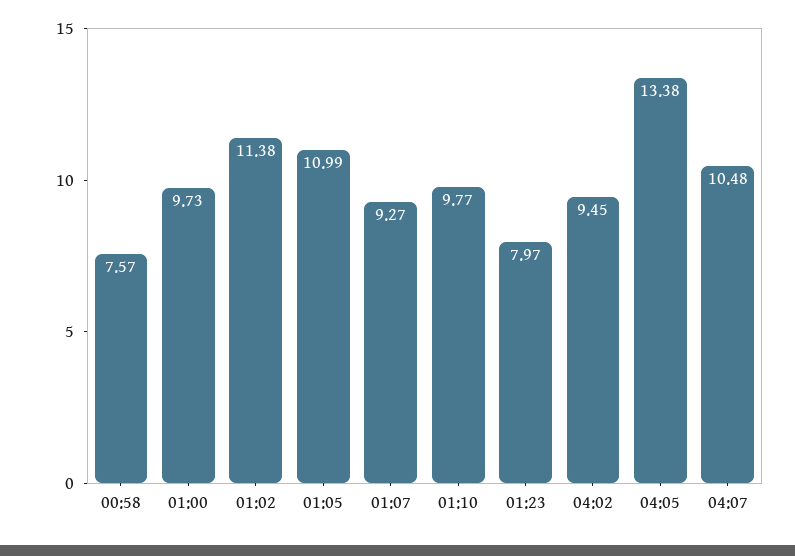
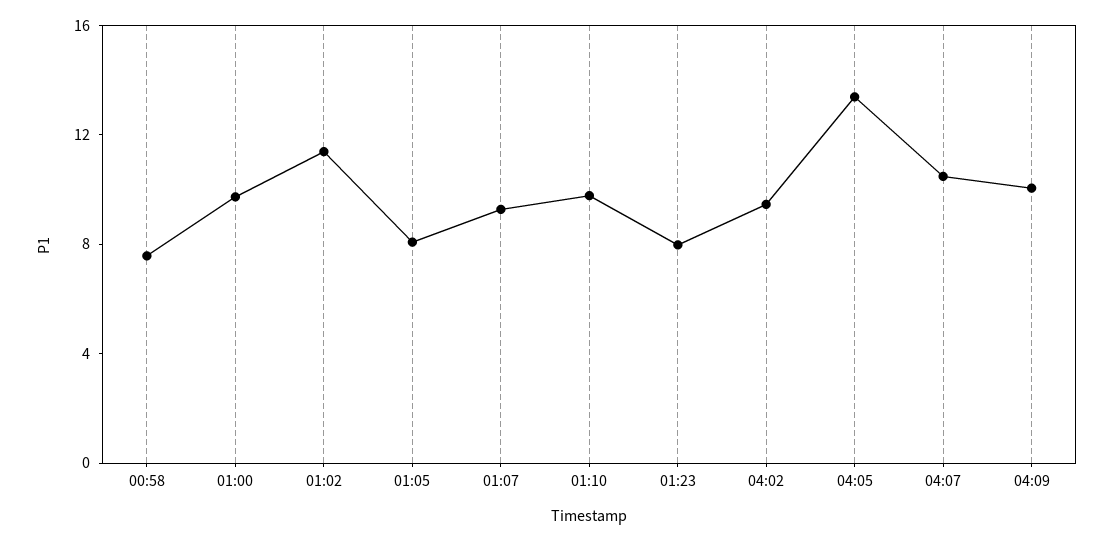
01:05: 10.99 -> 8
04:09: none -> 10

